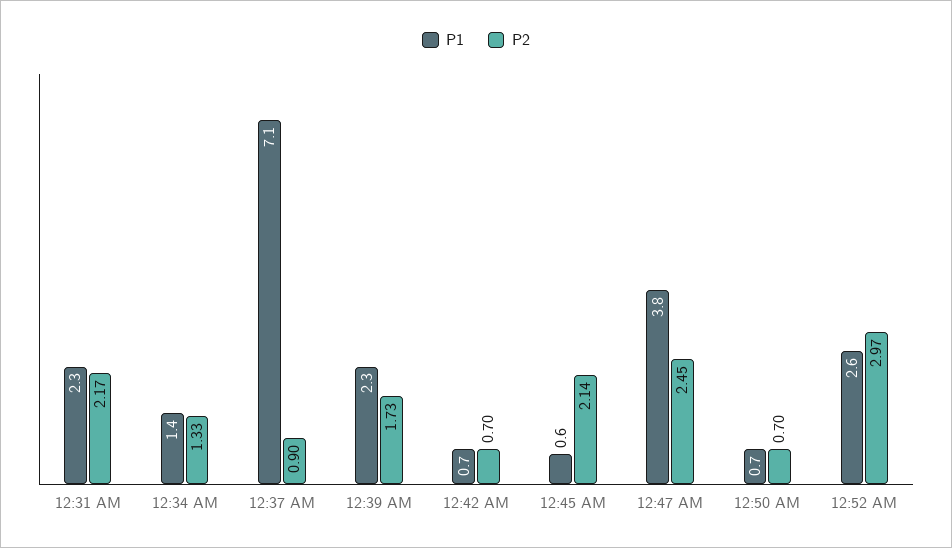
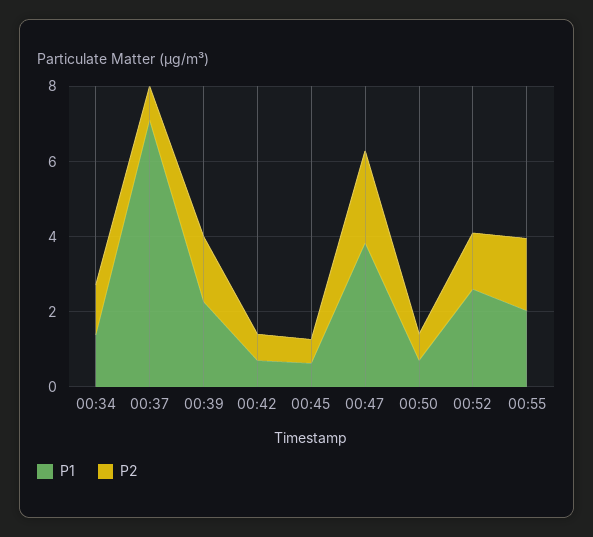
P1, 12:31 AM: 2.3 -> none
P2, 12:31 AM: 2.17 -> none
P2, 12:45 AM: 2.14 -> 0.5
P2, 12:52 AM: 2.97 -> 1.5
P1, 00:55: none -> 2
P2, 00:55: none -> 2

